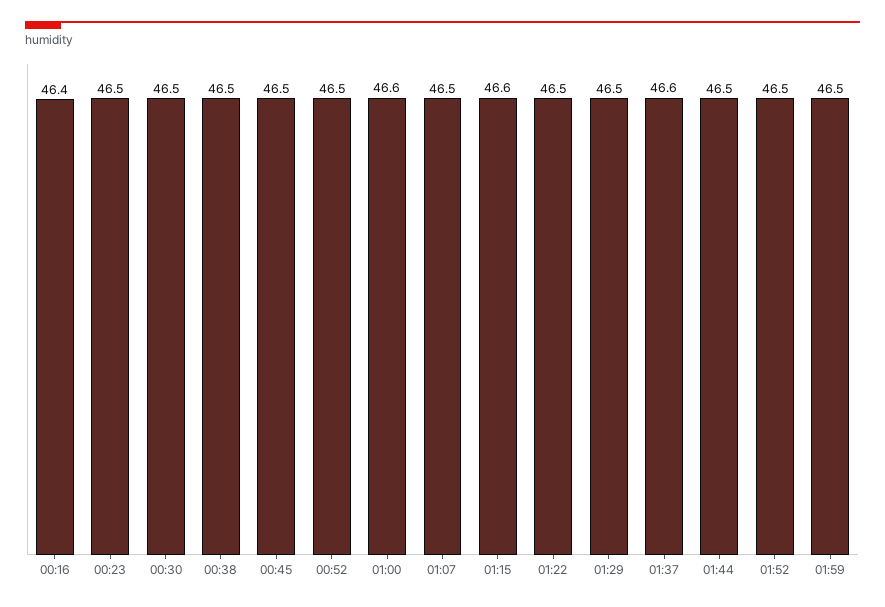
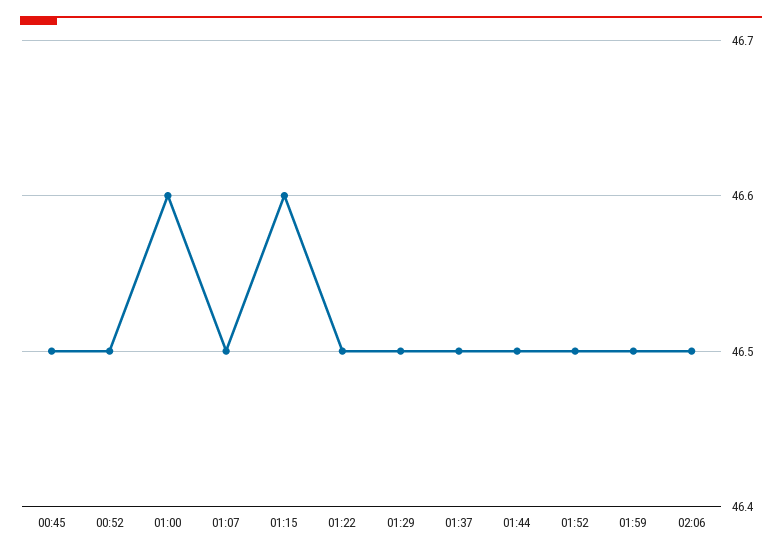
00:16: 46.4 -> none
00:23: 46.5 -> none
00:30: 46.5 -> none
00:38: 46.5 -> none
01:37: 46.6 -> 46.5
02:06: none -> 46.5

